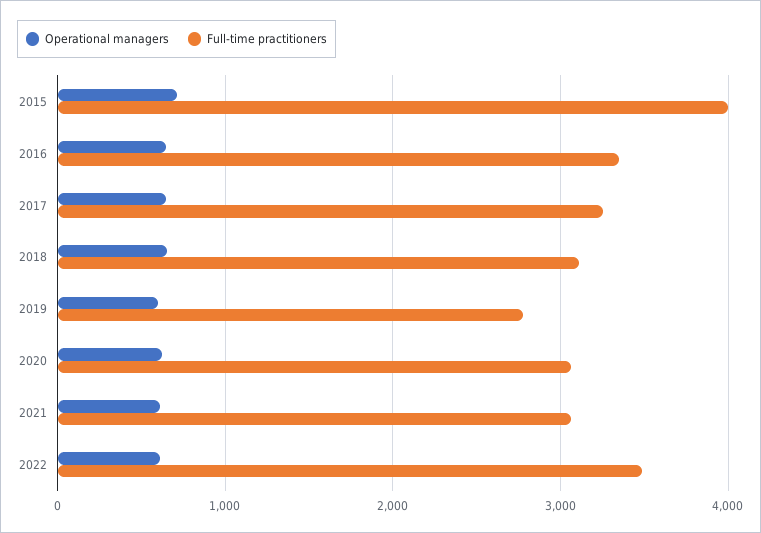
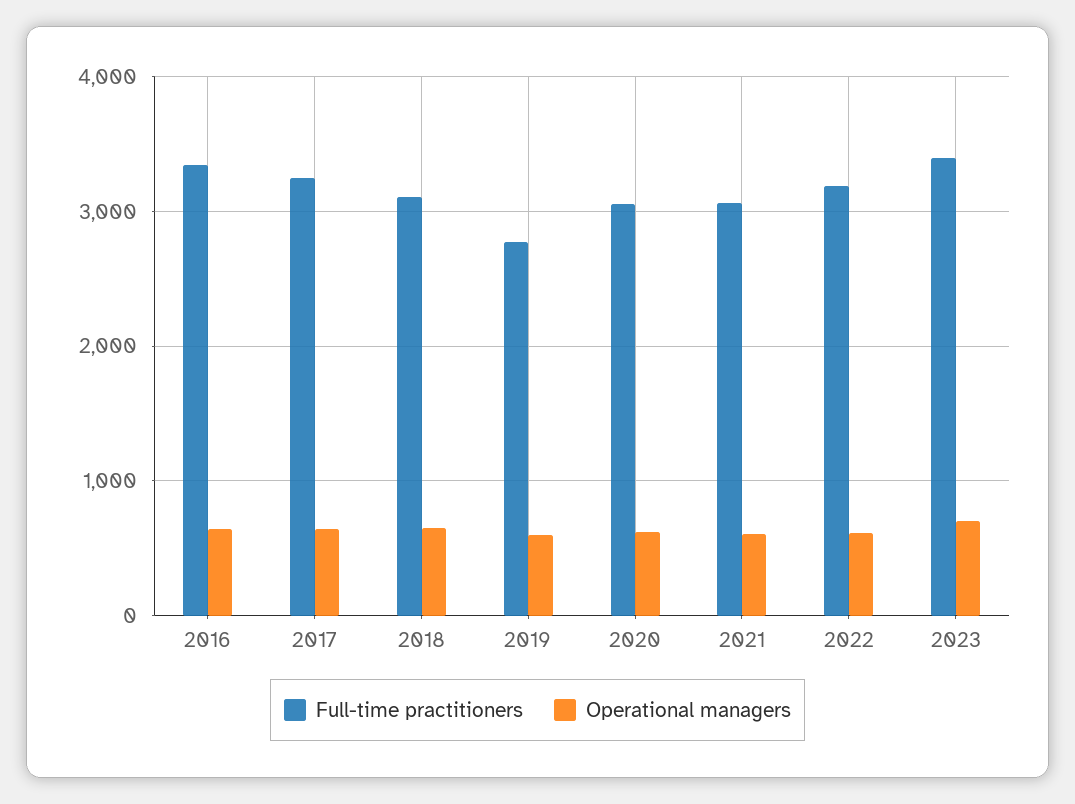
Operational managers, 2015: 700 -> none
Full-time practitioners, 2015: 4000 -> none
Full-time practitioners, 2022: 3500 -> 3200
Full-time practitioners, 2023: none -> 3400
Operational managers, 2023: none -> 700

